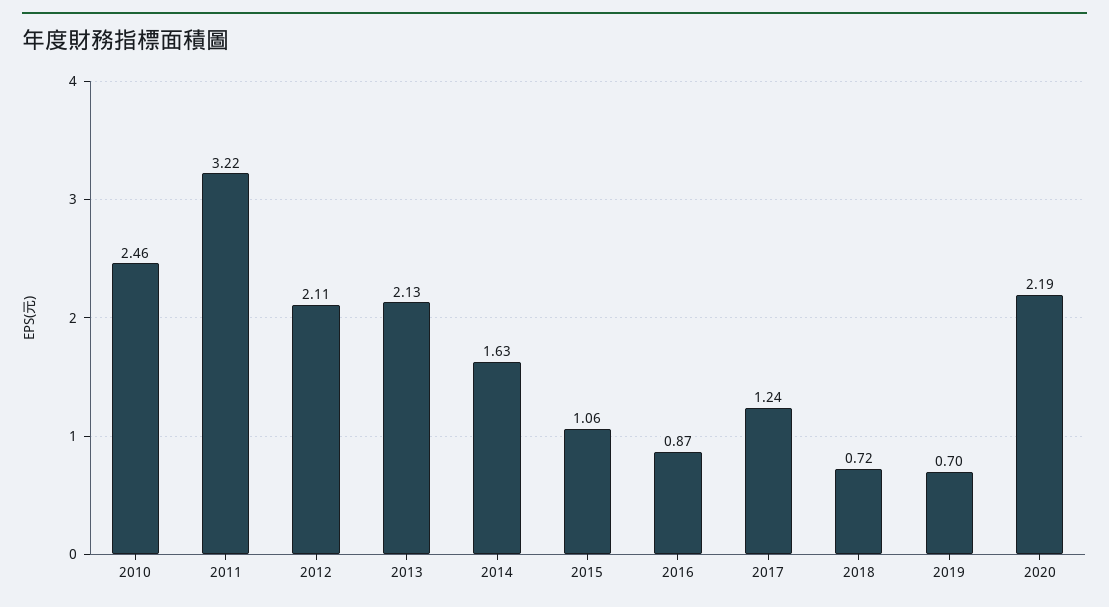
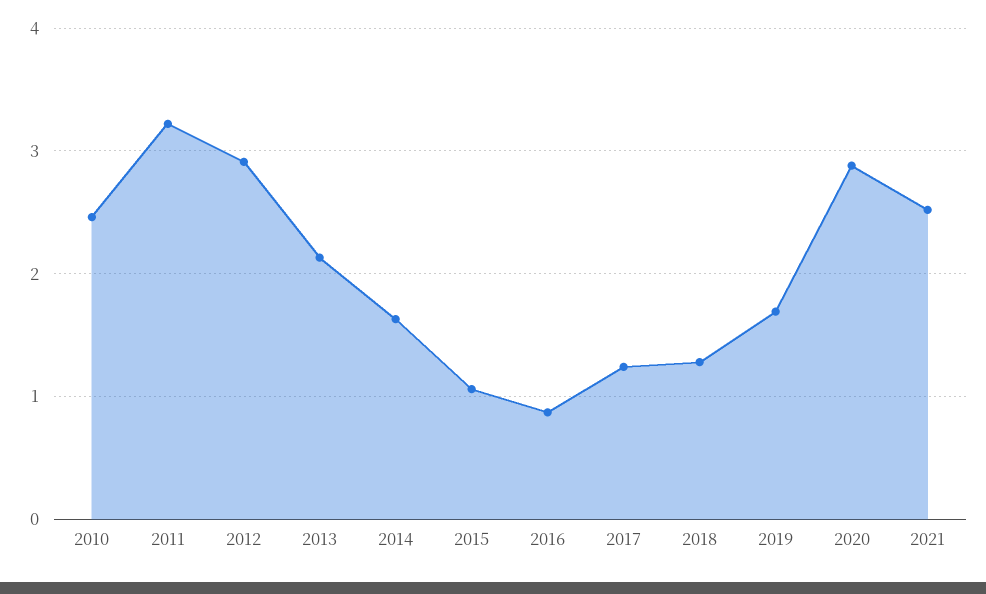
2012: 2.11 -> 2.9
2018: 0.72 -> 1.3
2019: 0.7 -> 1.7
2020: 2.19 -> 2.9
2021: none -> 2.5

